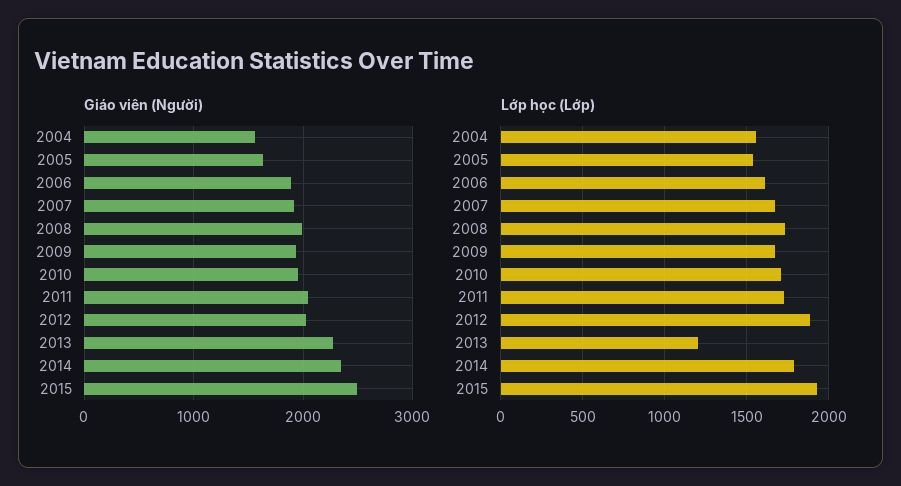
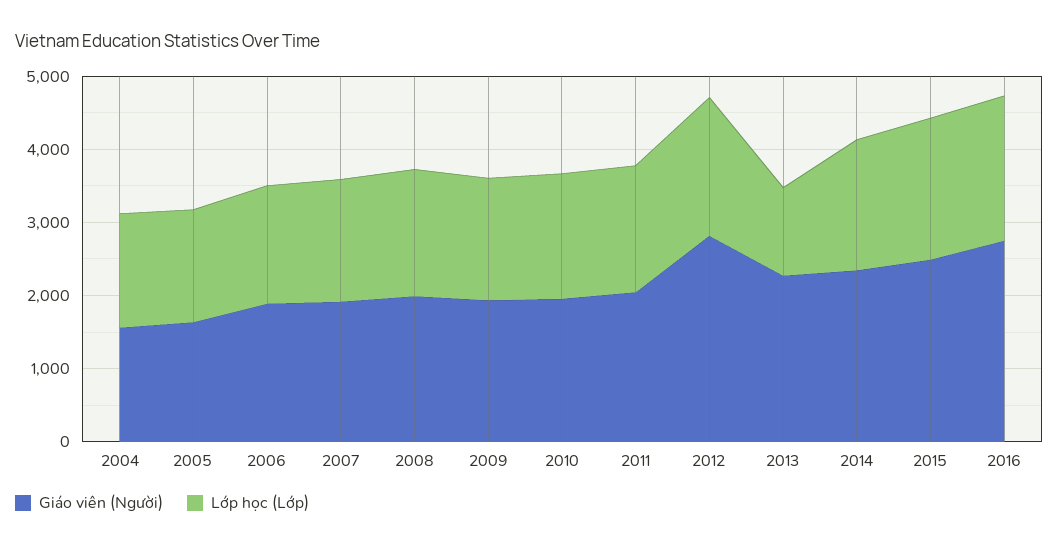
Giáo viên (Người), 2012: 2000 -> 2800
Giáo viên (Người), 2016: none -> 2800
Lớp học (Lớp), 2016: none -> 2000

